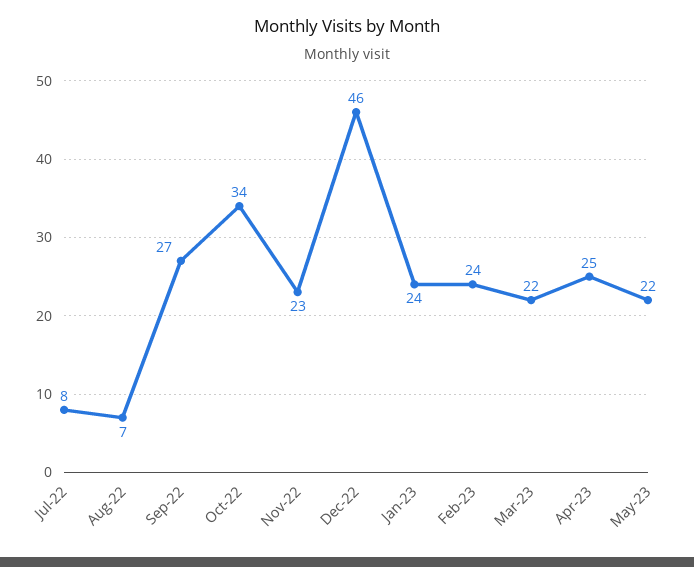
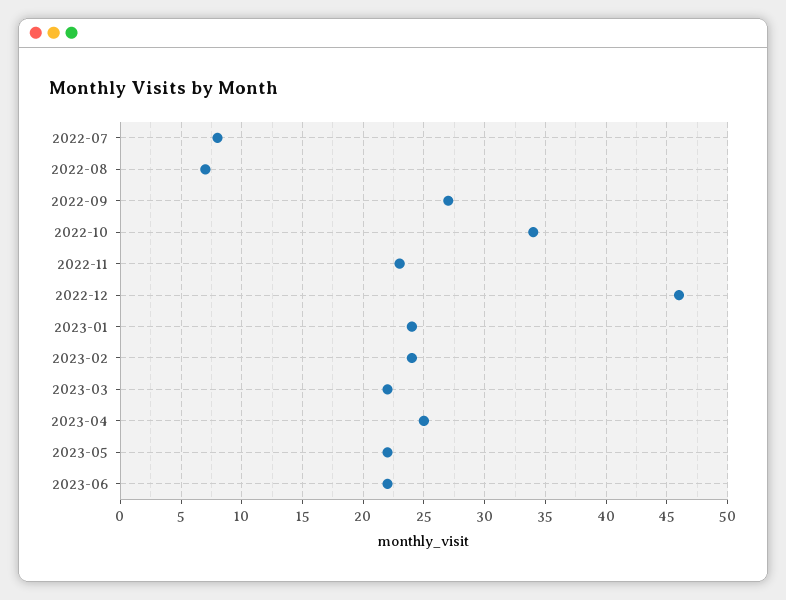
2023-06: none -> 22

